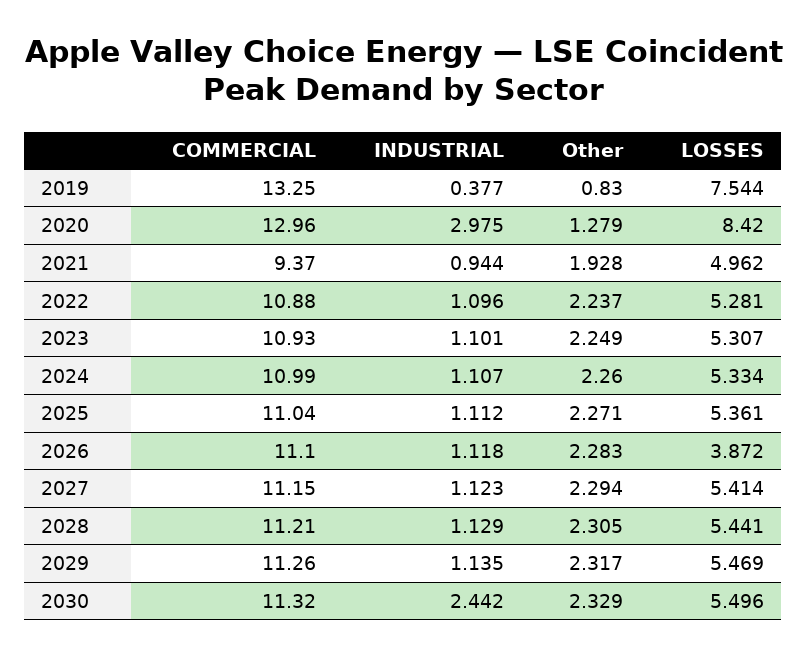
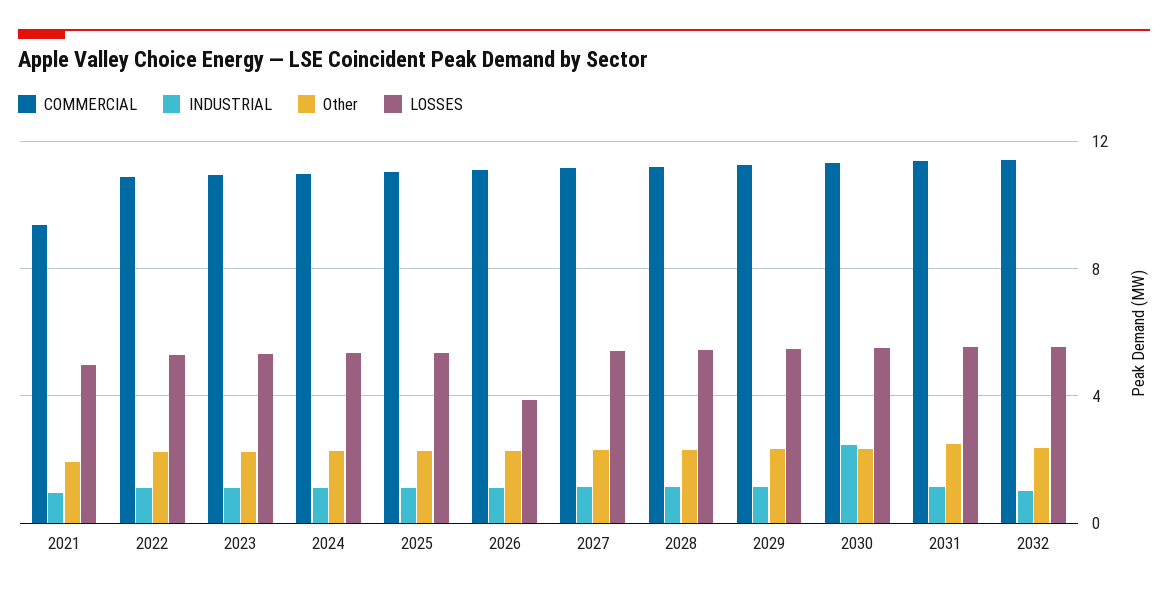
COMMERCIAL, 2019: 13.25 -> none
INDUSTRIAL, 2019: 0.377 -> none
Other, 2019: 0.83 -> none
LOSSES, 2019: 7.544 -> none
COMMERCIAL, 2020: 12.96 -> none
INDUSTRIAL, 2020: 2.975 -> none
Other, 2020: 1.279 -> none
LOSSES, 2020: 8.42 -> none
COMMERCIAL, 2031: none -> 11.5
INDUSTRIAL, 2031: none -> 1
Other, 2031: none -> 2.5
LOSSES, 2031: none -> 5.5
COMMERCIAL, 2032: none -> 11.5
INDUSTRIAL, 2032: none -> 1
Other, 2032: none -> 2.5
LOSSES, 2032: none -> 5.5

